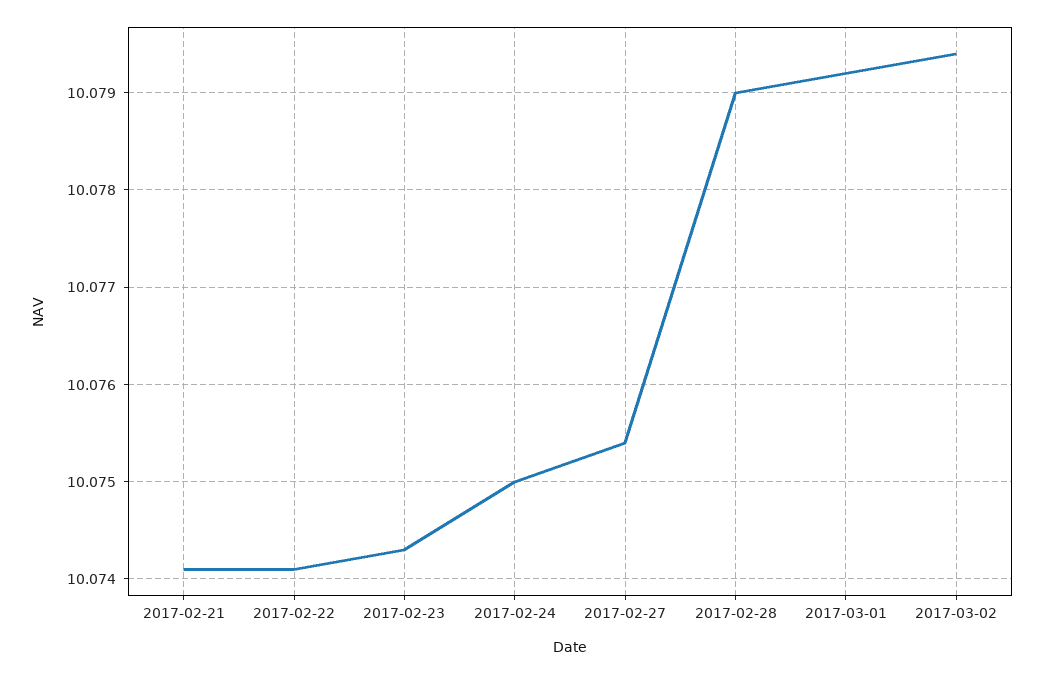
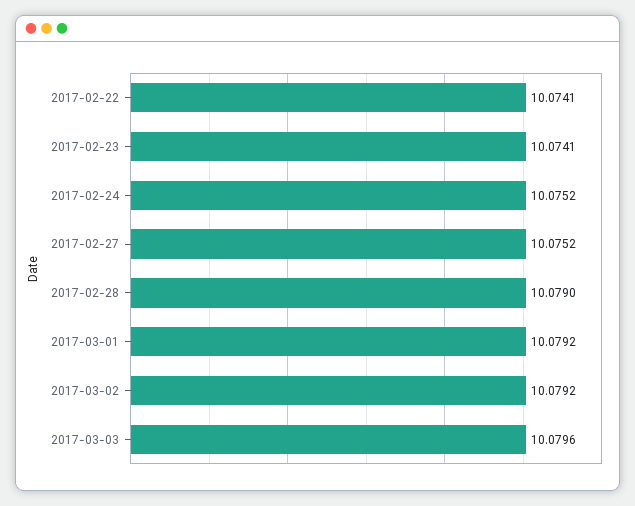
2017-02-21: 10.0741 -> none
2017-02-23: 10.0743 -> 10.0741
2017-02-24: 10.075 -> 10.0752
2017-02-27: 10.0754 -> 10.0752
2017-03-02: 10.0794 -> 10.0792
2017-03-03: none -> 10.0796

